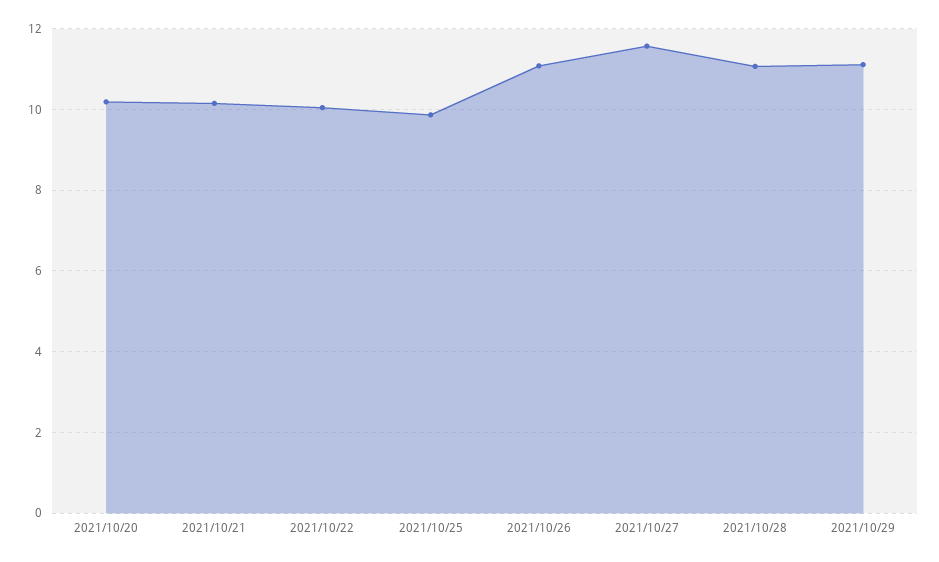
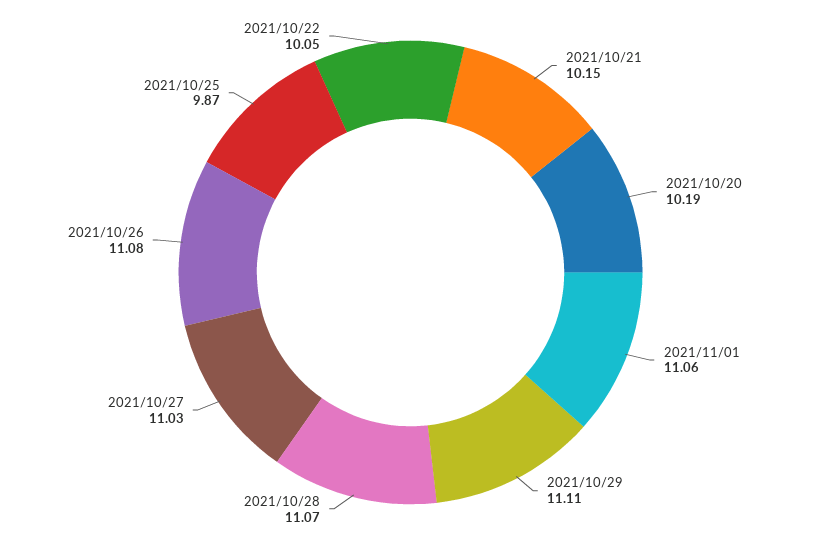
2021/10/27: 11.6 -> 11.03
2021/11/01: none -> 11.06

